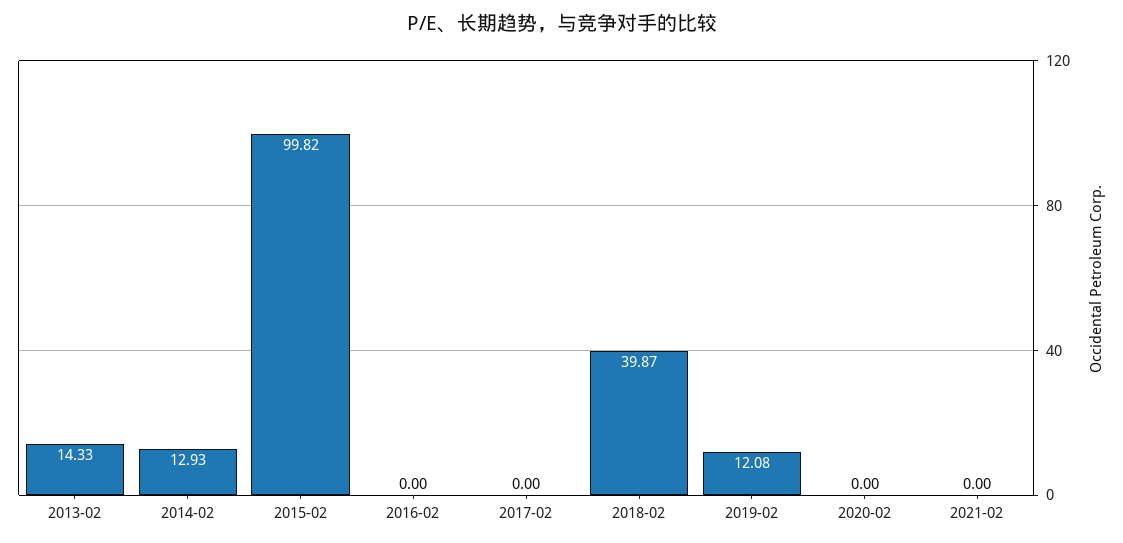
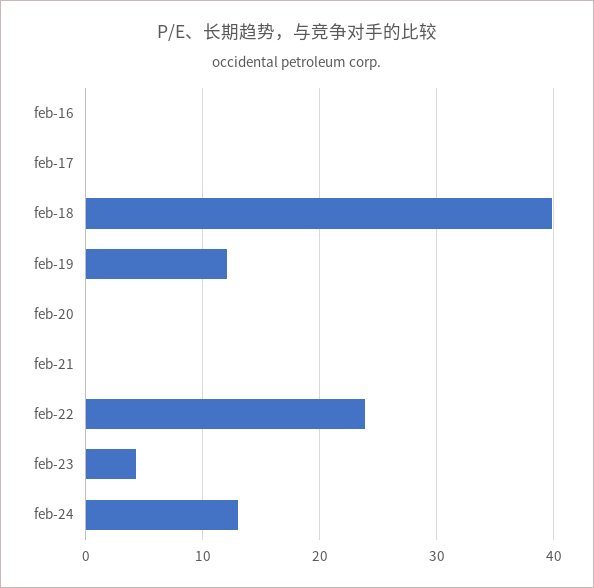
2013-02: 14.33 -> none
2014-02: 12.93 -> none
2015-02: 99.82 -> none
feb-22: none -> 24
feb-23: none -> 4
feb-24: none -> 13

